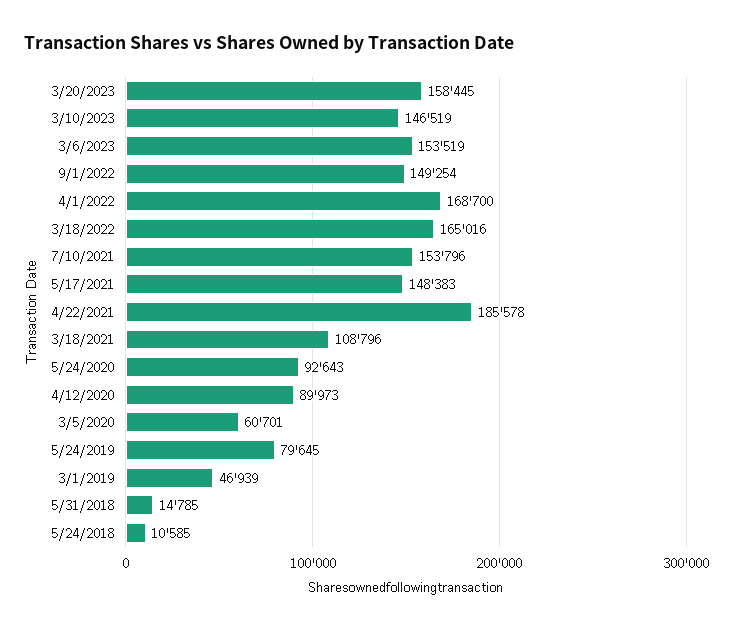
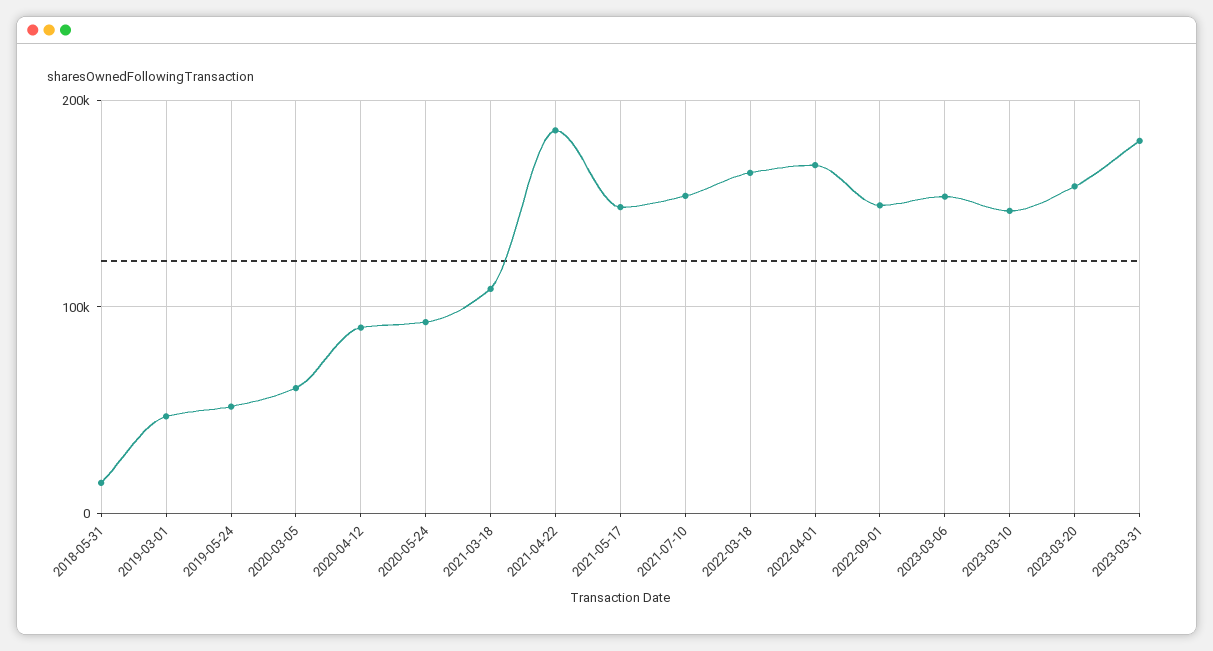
5/24/2019: 79645 -> 50000
5/24/2018: 10585 -> none
2023-03-31: none -> 180000

